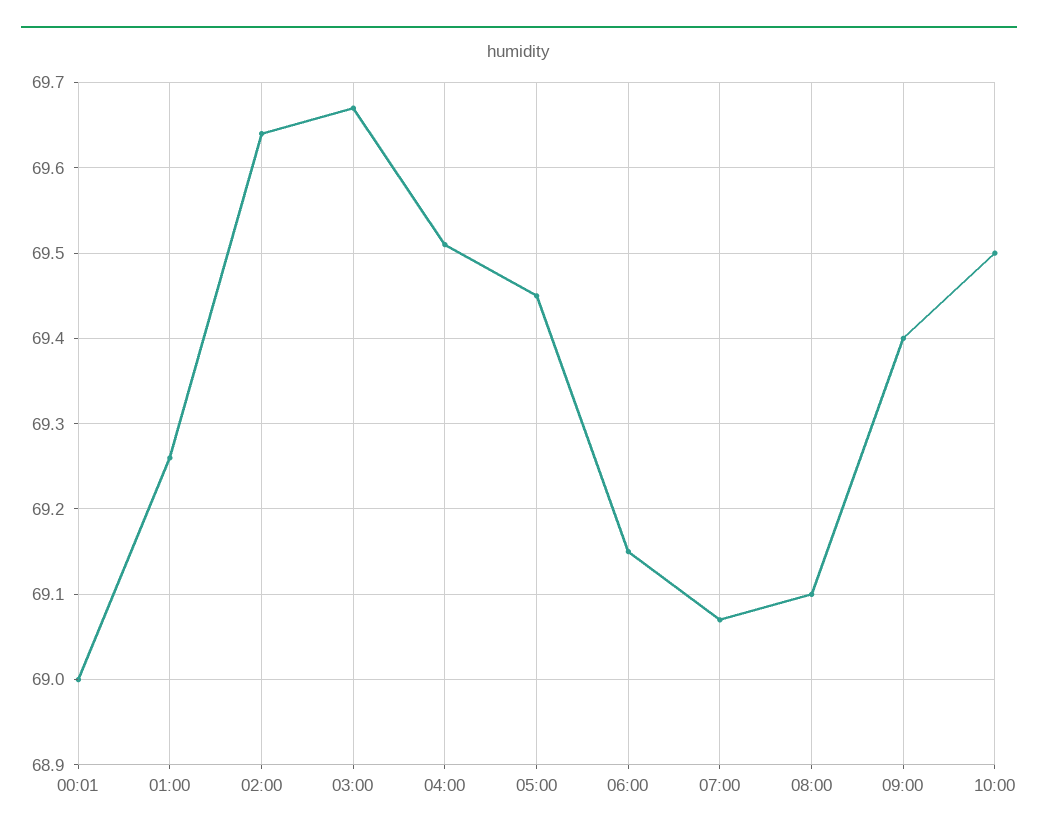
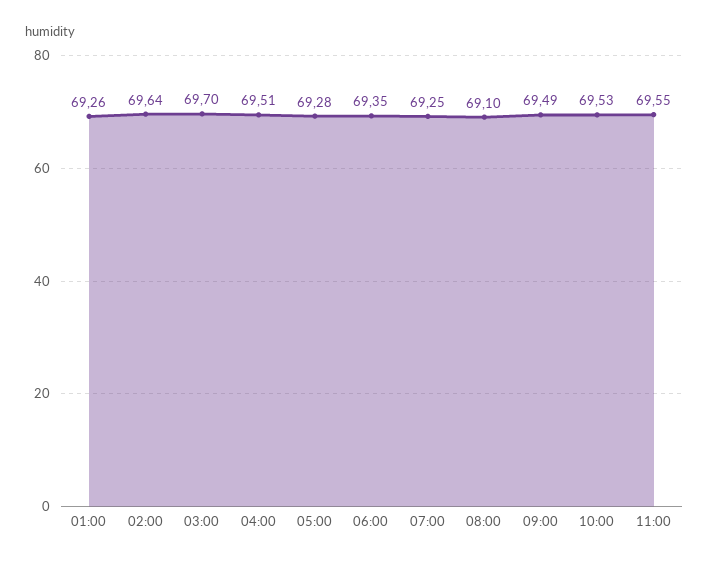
00:01: 69 -> none
03:00: 69.67 -> 69.7
05:00: 69.45 -> 69.28
06:00: 69.15 -> 69.35
07:00: 69.07 -> 69.25
09:00: 69.4 -> 69.49
10:00: 69.5 -> 69.53
11:00: none -> 69.55

